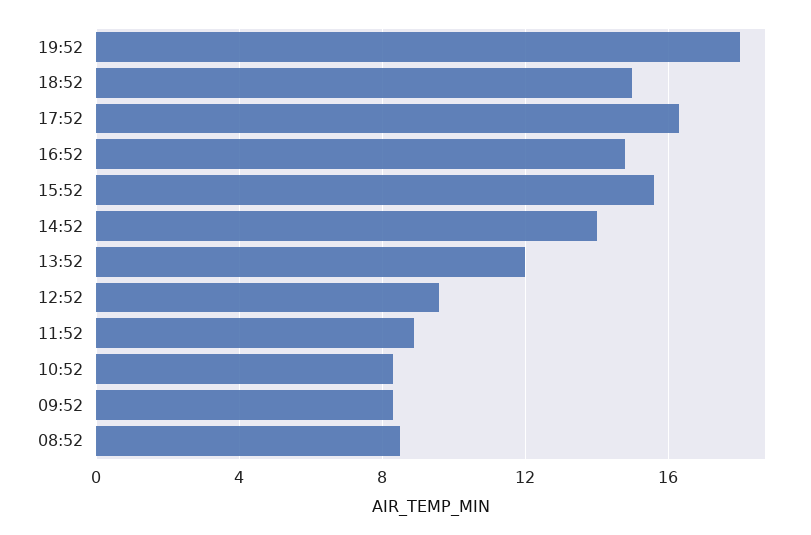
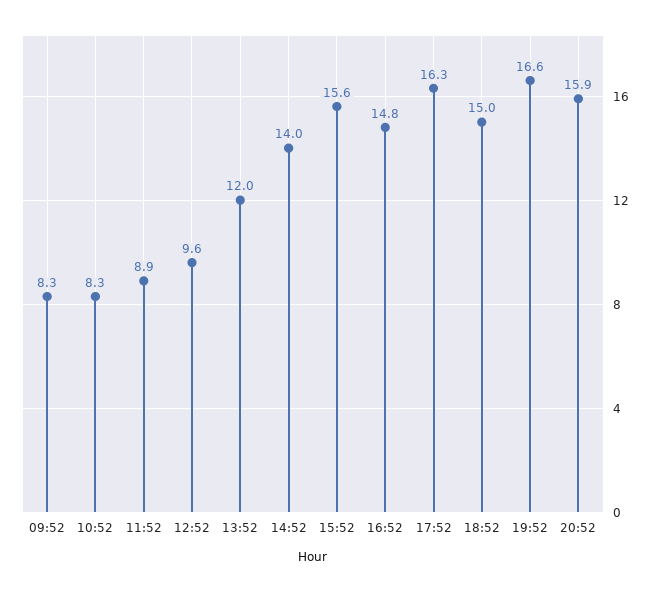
19:52: 18 -> 16.6
08:52: 8.5 -> none
20:52: none -> 15.9

